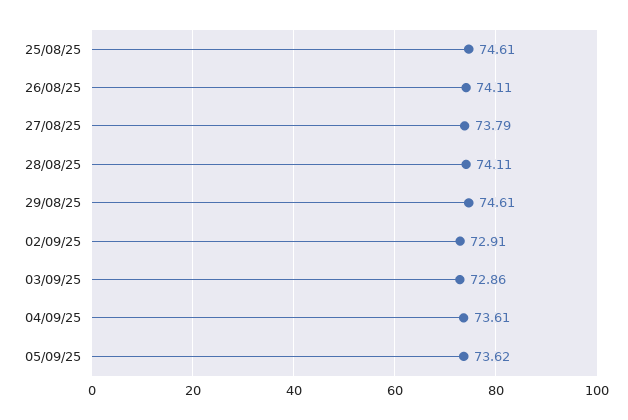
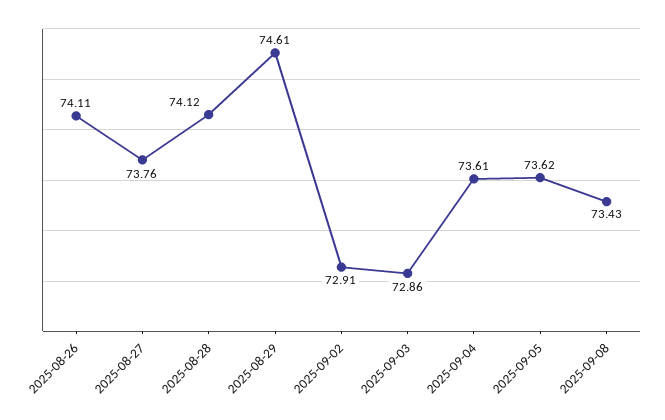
25/08/25: 74.61 -> none
27/08/25: 73.79 -> 73.76
28/08/25: 74.11 -> 74.12
2025-09-08: none -> 73.43

